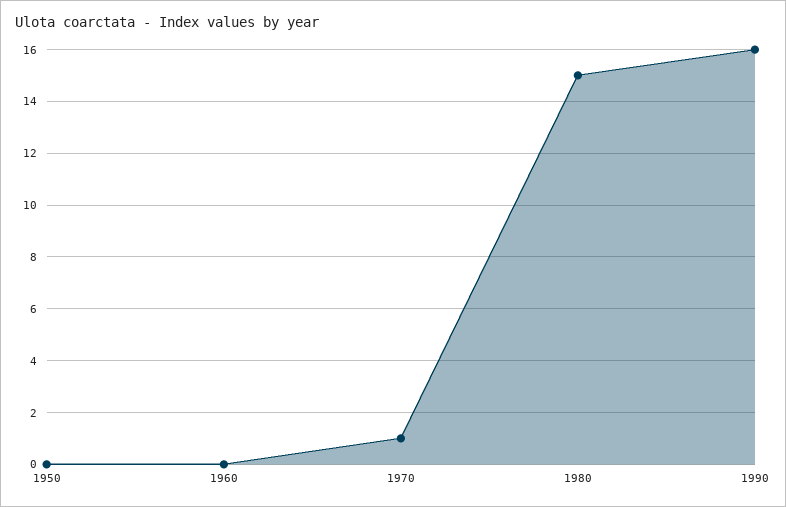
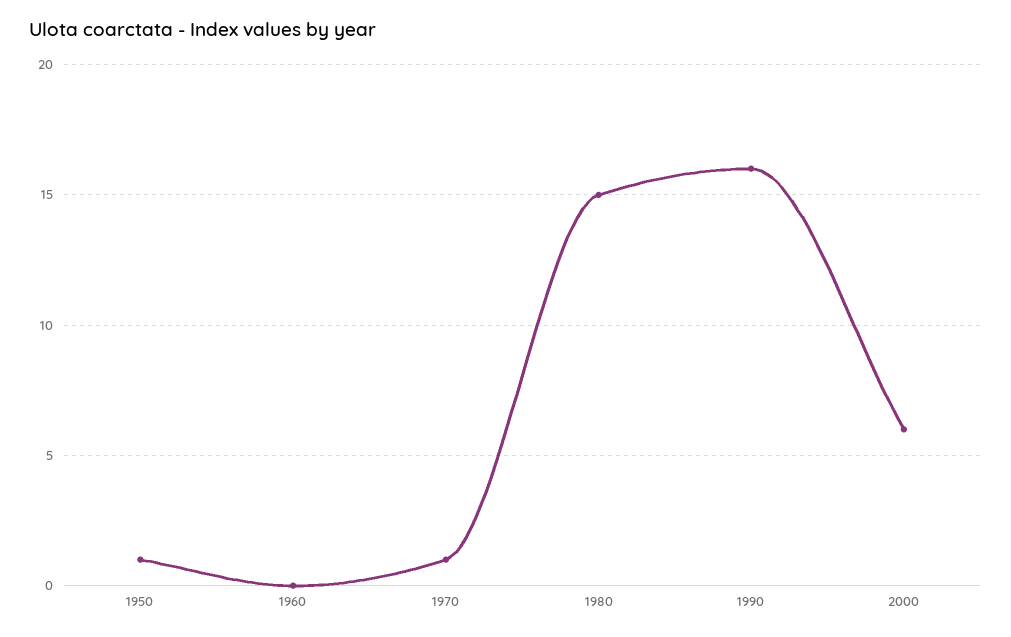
1950: 0 -> 1
2000: none -> 6

